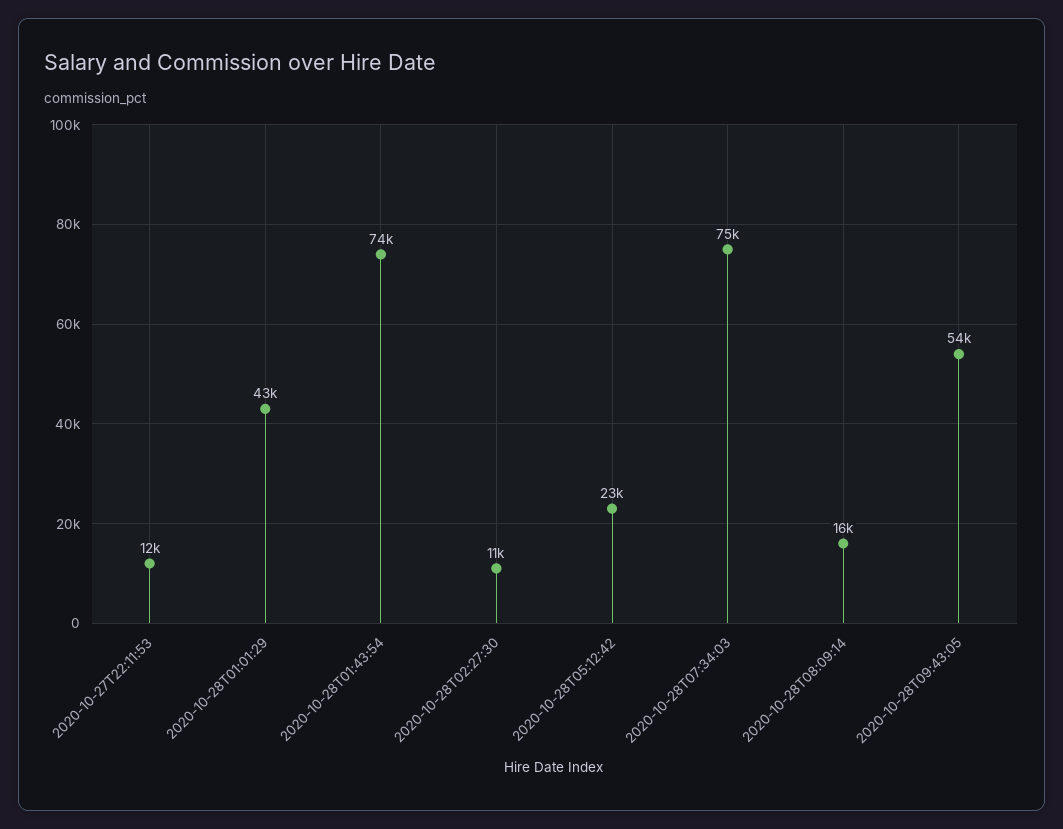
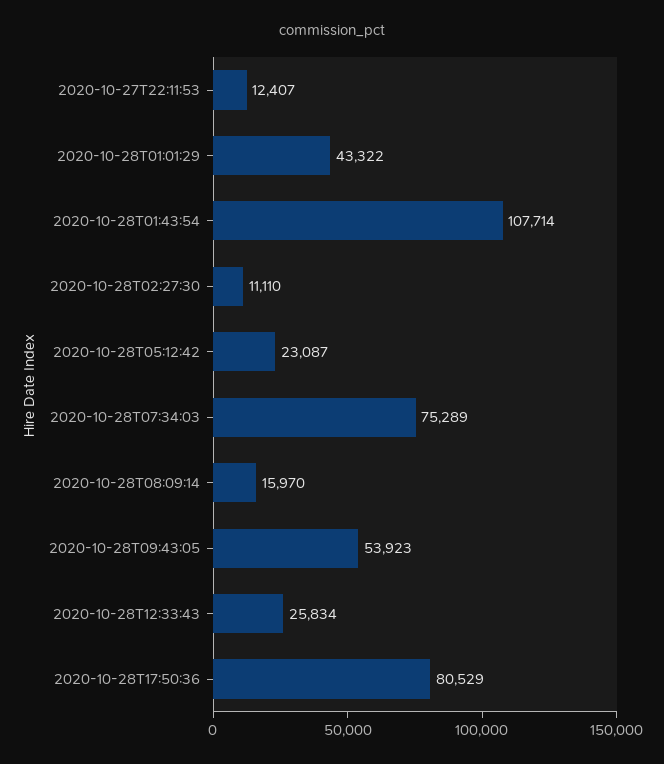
2020-10-28T01:43:54: 74000 -> 107714
2020-10-28T12:33:43: none -> 25834
2020-10-28T17:50:36: none -> 80529

